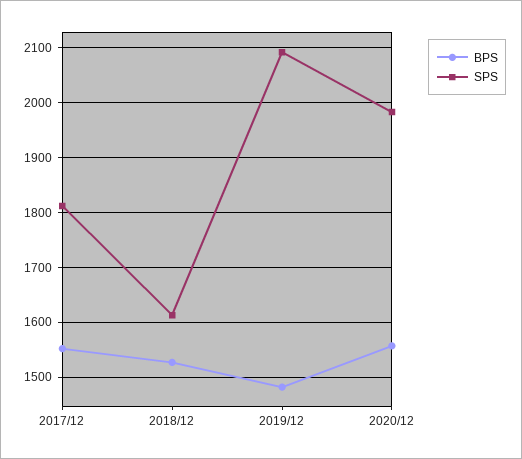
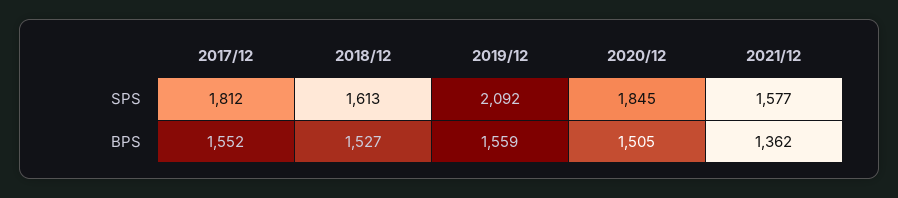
BPS, 2019/12: 1480 -> 1559
BPS, 2020/12: 1560 -> 1505
SPS, 2020/12: 1980 -> 1845
SPS, 2021/12: none -> 1577
BPS, 2021/12: none -> 1362

